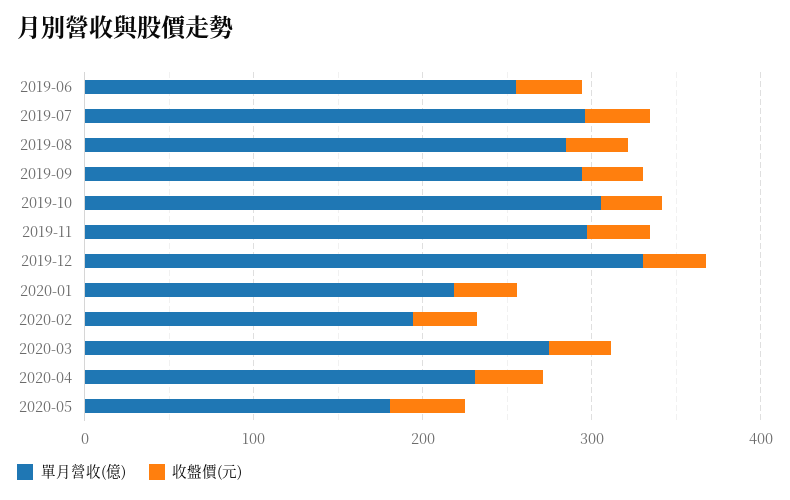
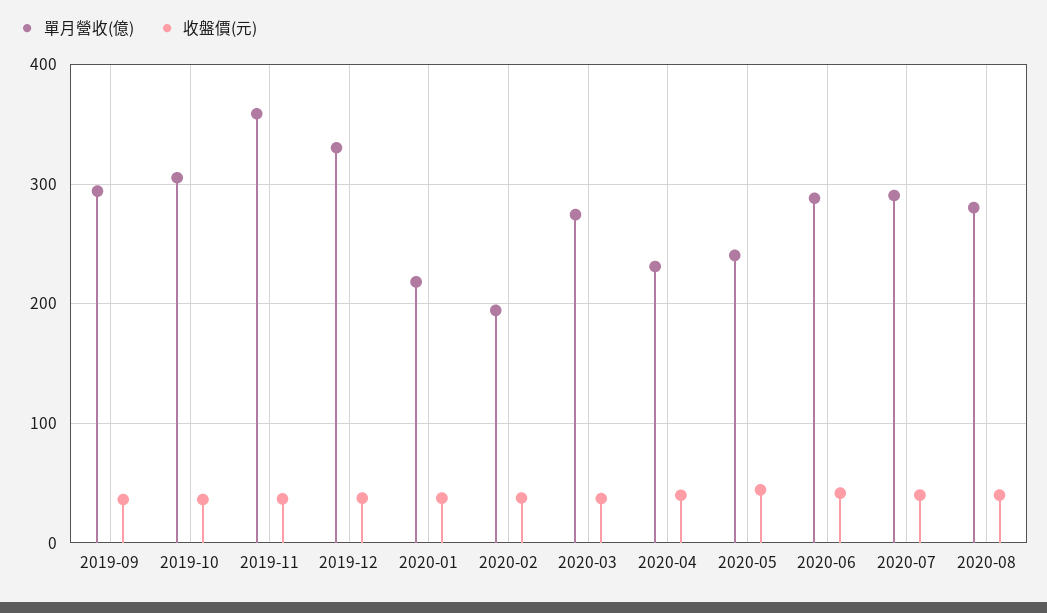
單月營收(億), 2019-06: 260 -> none
收盤價(元), 2019-06: 40 -> none
單月營收(億), 2019-07: 300 -> none
收盤價(元), 2019-07: 40 -> none
單月營收(億), 2019-08: 280 -> none
收盤價(元), 2019-08: 40 -> none
單月營收(億), 2019-11: 300 -> 360
單月營收(億), 2020-05: 180 -> 240
單月營收(億), 2020-06: none -> 290
收盤價(元), 2020-06: none -> 40
單月營收(億), 2020-07: none -> 290
收盤價(元), 2020-07: none -> 40
單月營收(億), 2020-08: none -> 280
收盤價(元), 2020-08: none -> 40

